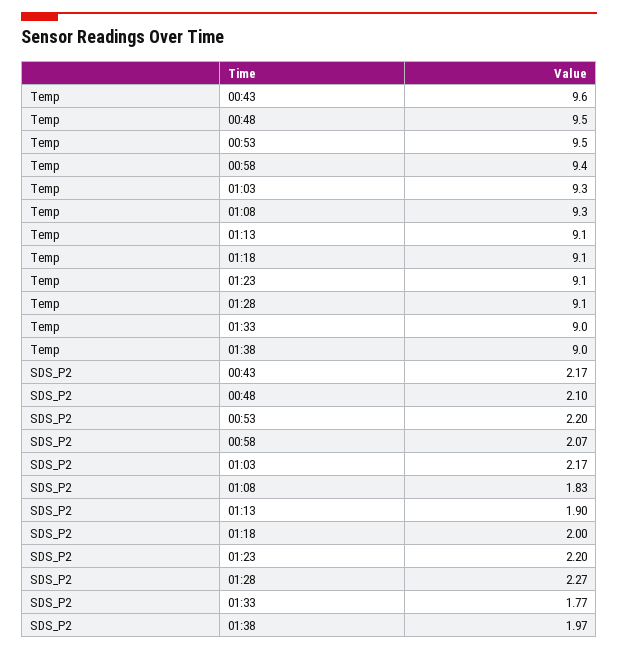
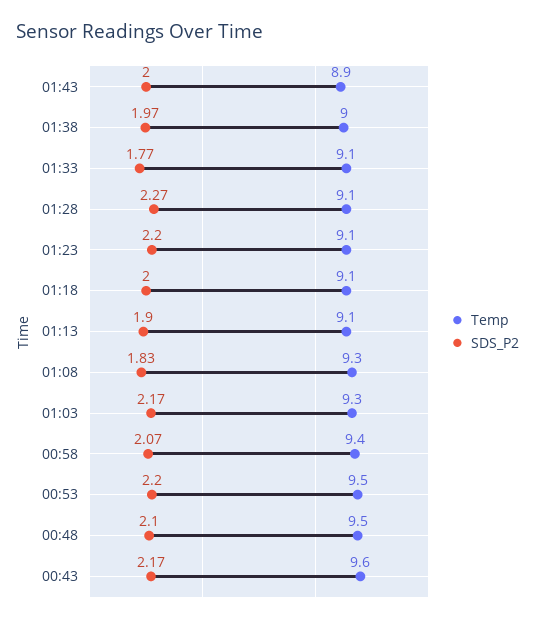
Temp, 01:33: 9 -> 9.1
Temp, 01:43: none -> 8.9
SDS_P2, 01:43: none -> 2

